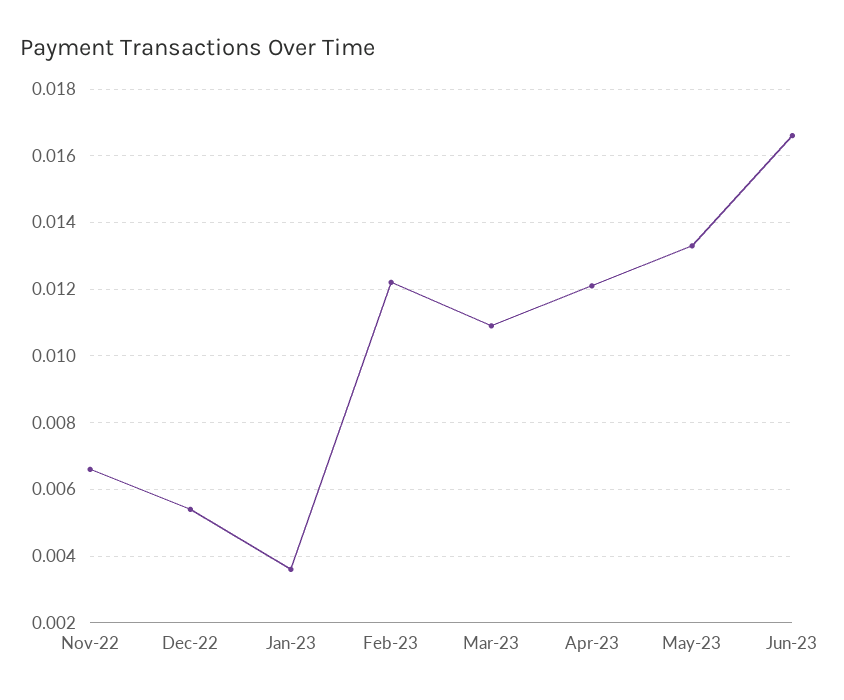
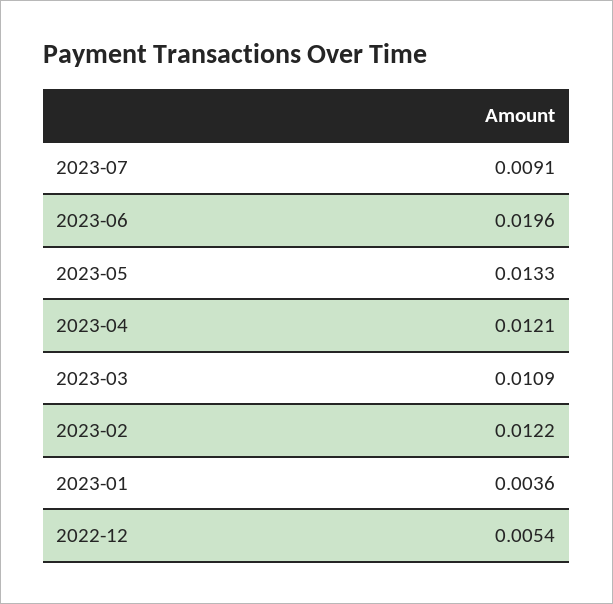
Nov-22: 0.0065 -> none
Jun-23: 0.0165 -> 0.0196
2023-07: none -> 0.0091

